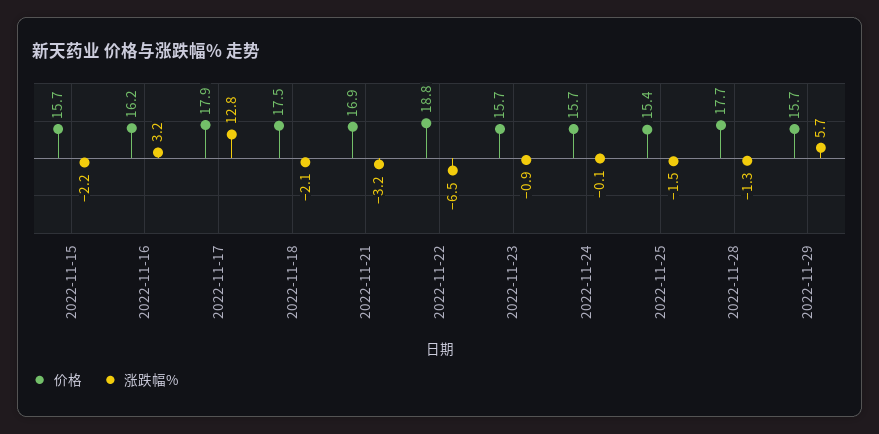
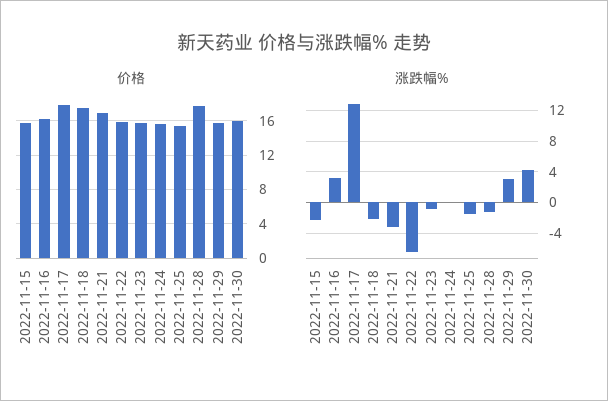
价格, 2022-11-22: 18.8 -> 16
涨跌幅%, 2022-11-29: 5.7 -> 3
价格, 2022-11-30: none -> 16
涨跌幅%, 2022-11-30: none -> 4

